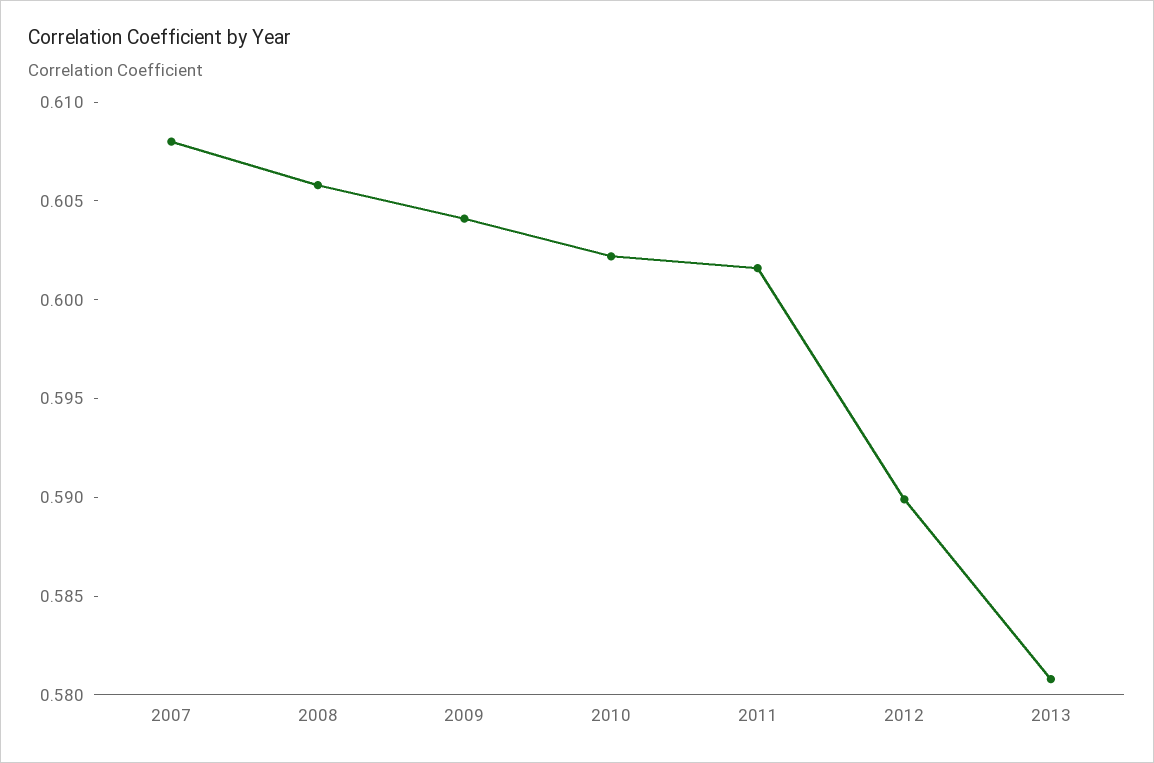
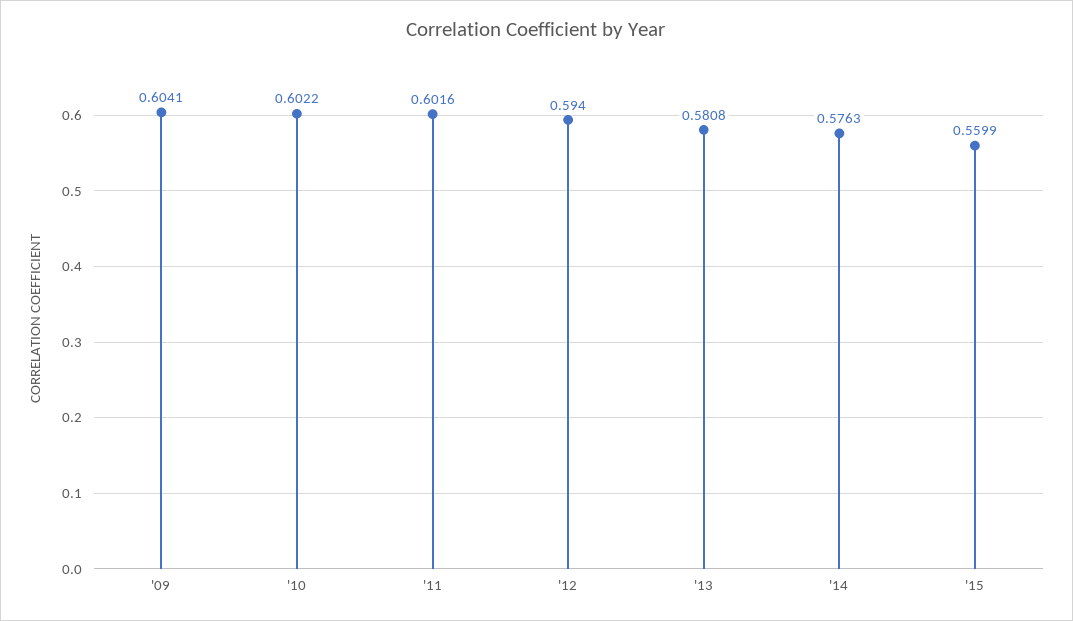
2007: 0.608 -> none
2008: 0.606 -> none
2012: 0.59 -> 0.594
'14: none -> 0.5763
'15: none -> 0.5599

